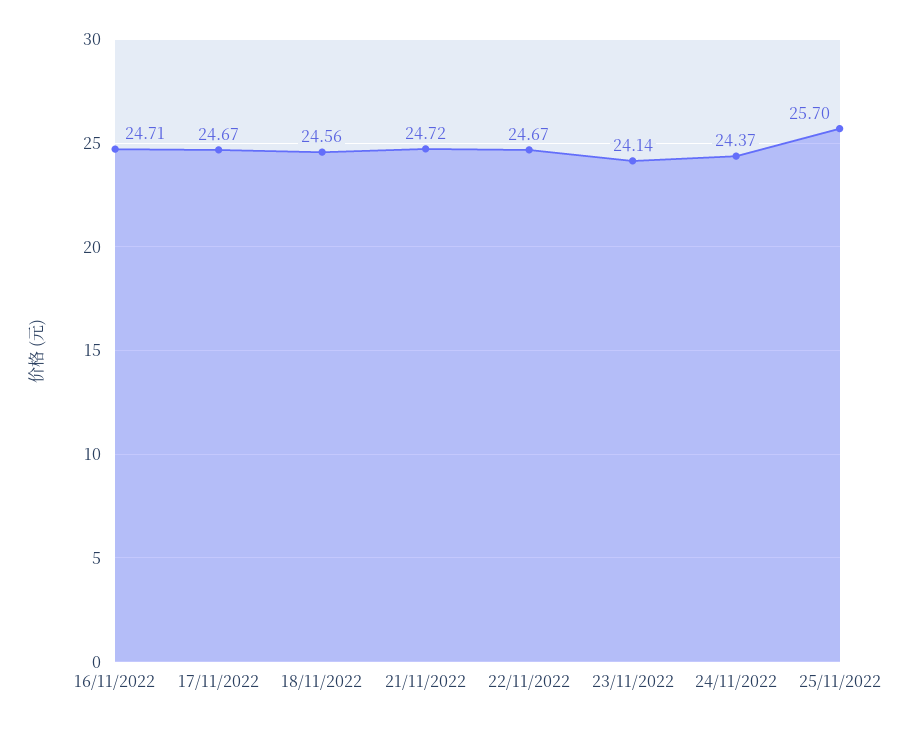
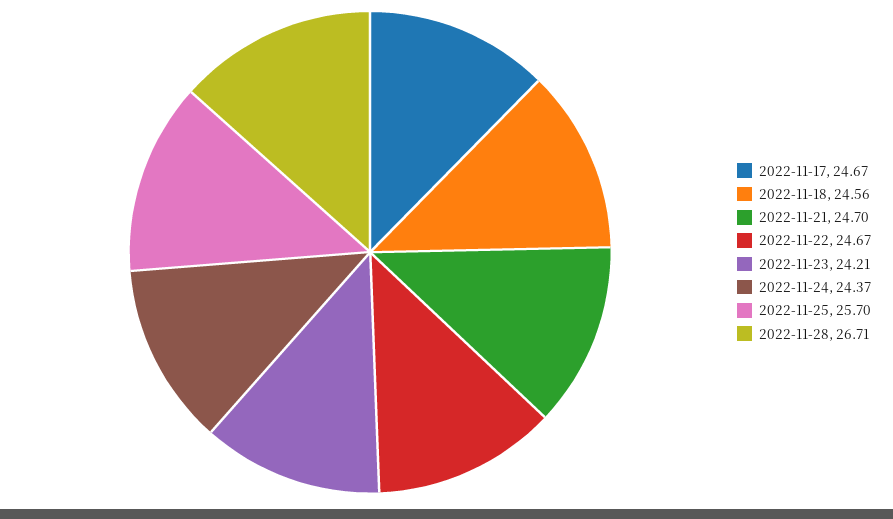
16/11/2022: 24.71 -> none
21/11/2022: 24.72 -> 24.7
23/11/2022: 24.14 -> 24.21
2022-11-28: none -> 26.71

